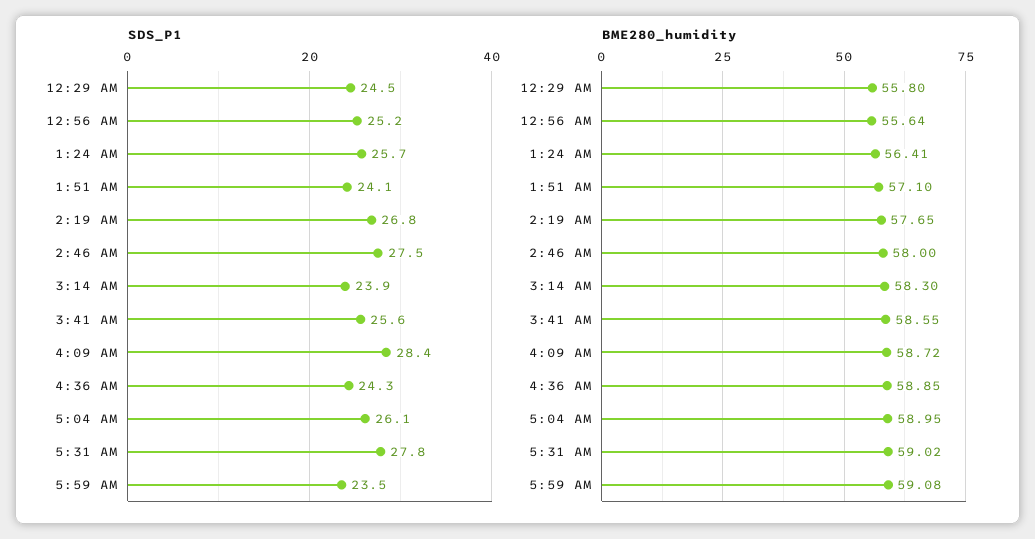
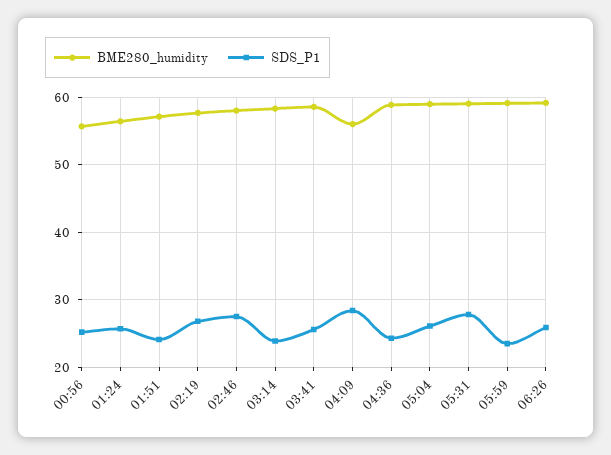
SDS_P1, 12:29 AM: 24.5 -> none
BME280_humidity, 12:29 AM: 55.8 -> none
BME280_humidity, 4:09 AM: 58.72 -> 56
BME280_humidity, 06:26: none -> 59
SDS_P1, 06:26: none -> 26

